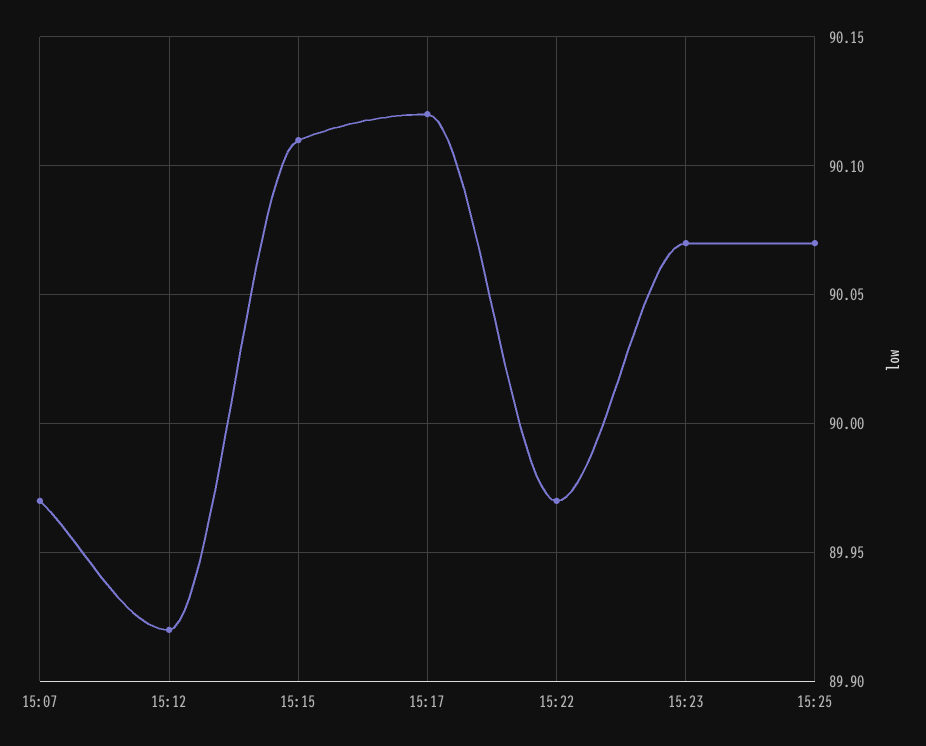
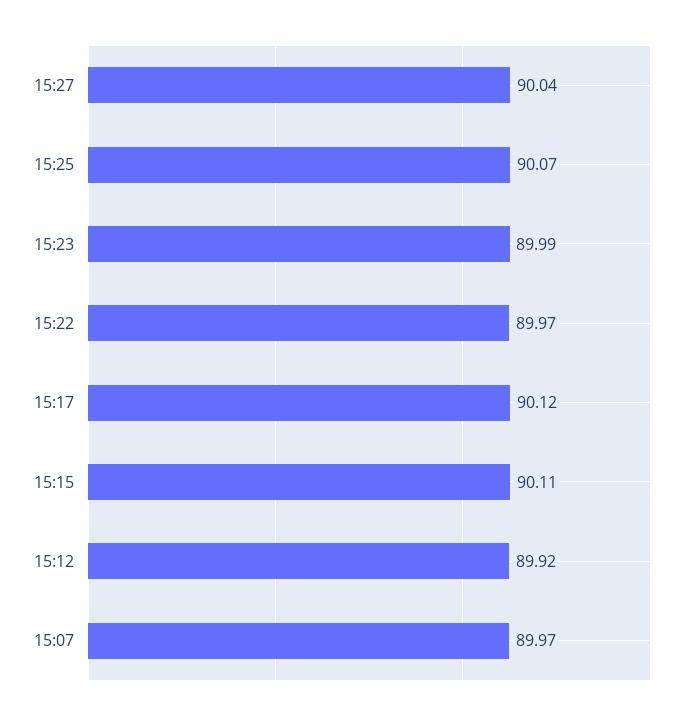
15:23: 90.07 -> 89.99
15:27: none -> 90.04

